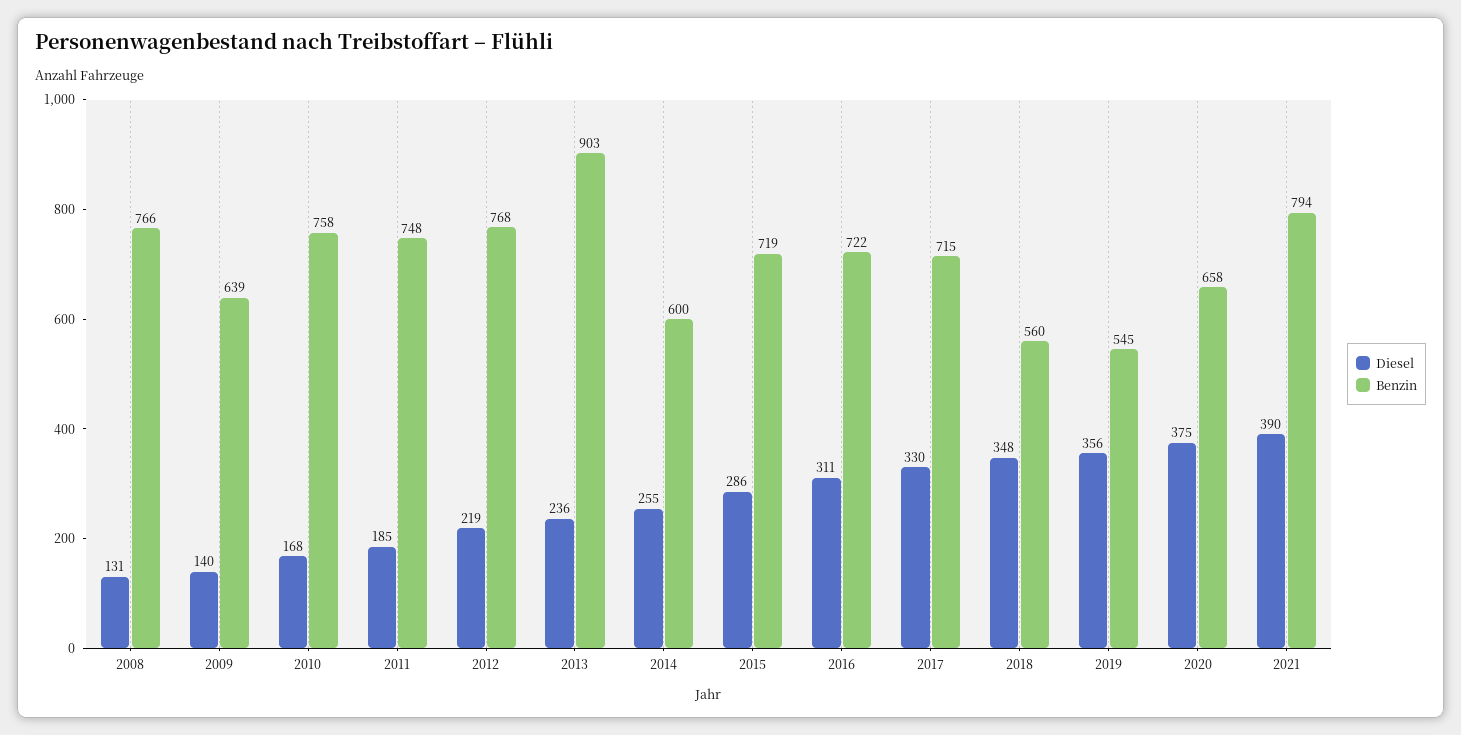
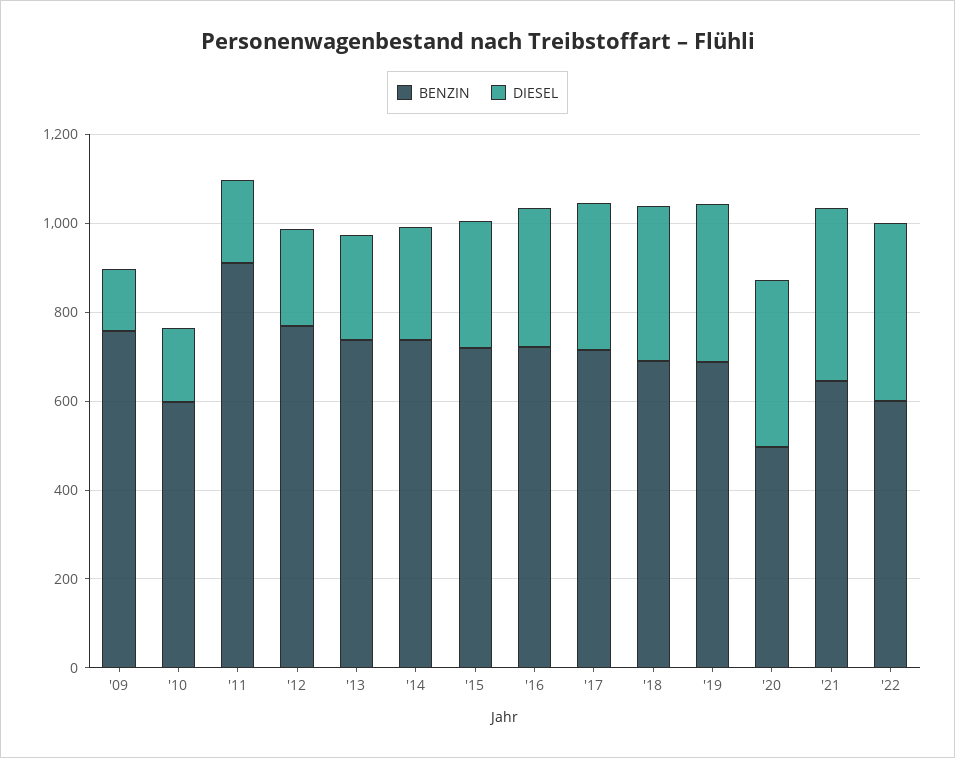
Diesel, 2008: 131 -> none
Benzin, 2008: 766 -> none
Benzin, 2009: 639 -> 750
Benzin, 2010: 758 -> 600
Benzin, 2011: 748 -> 900
Benzin, 2013: 903 -> 750
Benzin, 2014: 600 -> 750
Benzin, 2018: 560 -> 700
Benzin, 2019: 545 -> 700
Benzin, 2020: 658 -> 500
Benzin, 2021: 794 -> 650
Benzin, '22: none -> 600
Diesel, '22: none -> 400

